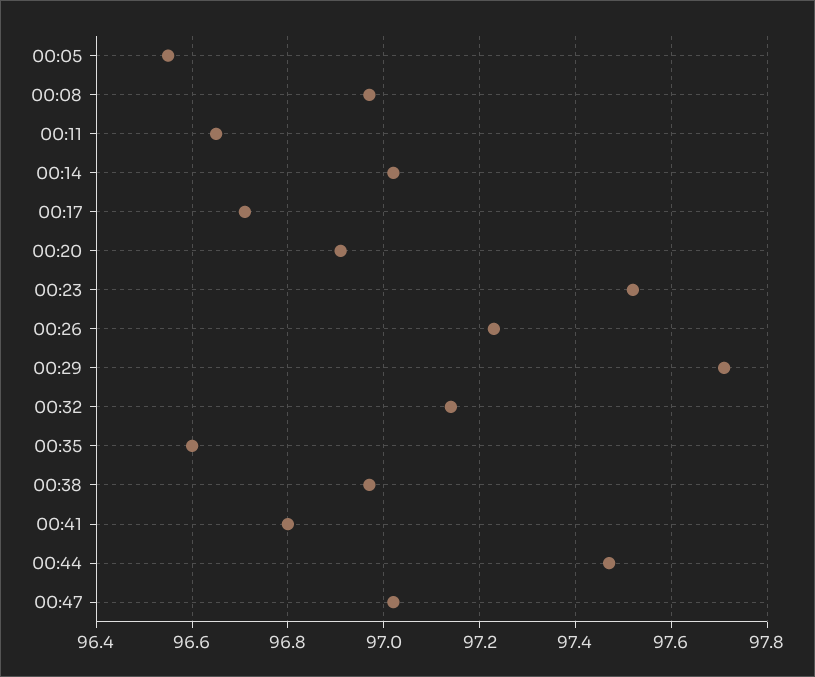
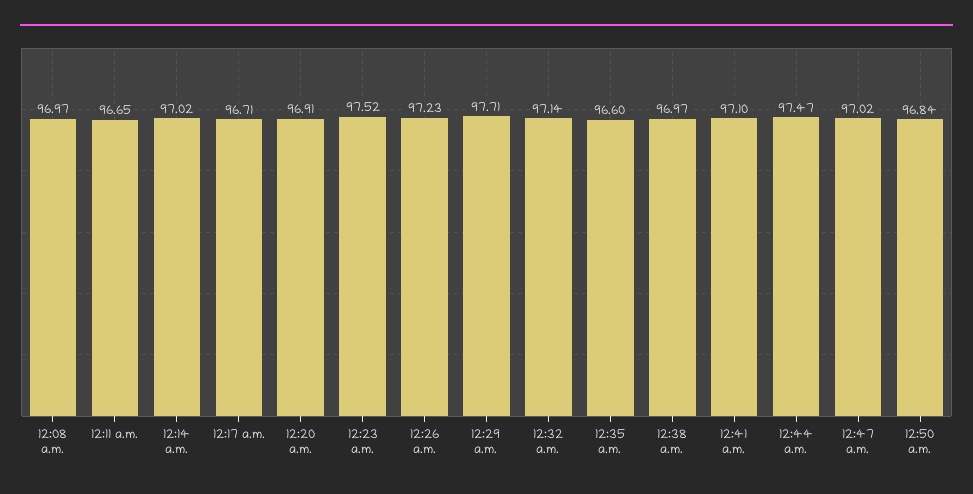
00:05: 96.55 -> none
00:41: 96.8 -> 97.1
12:50 a.m.: none -> 96.84

